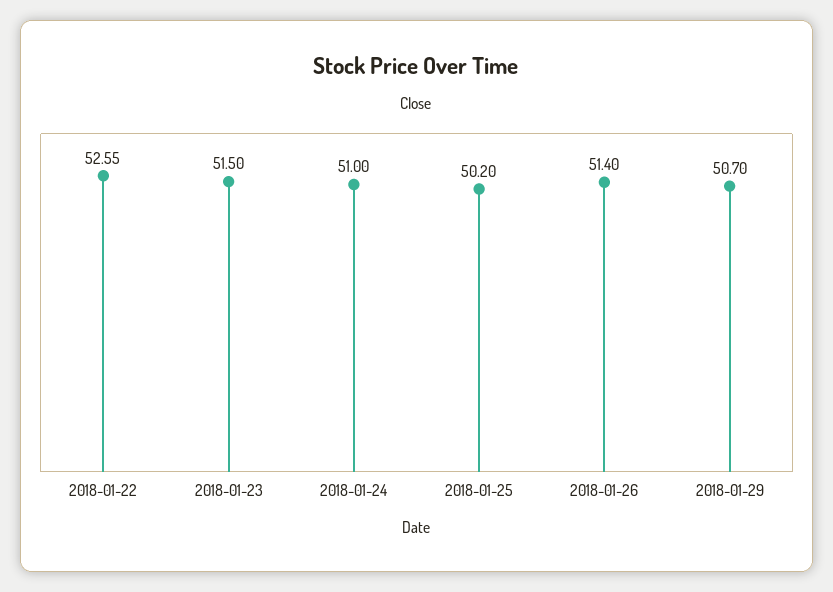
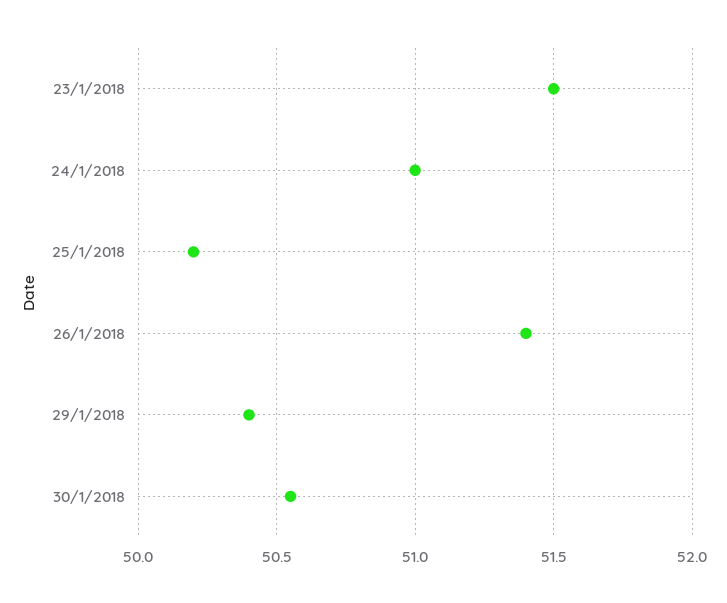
2018-01-22: 52.55 -> none
2018-01-29: 50.7 -> 50.4
30/1/2018: none -> 50.55

